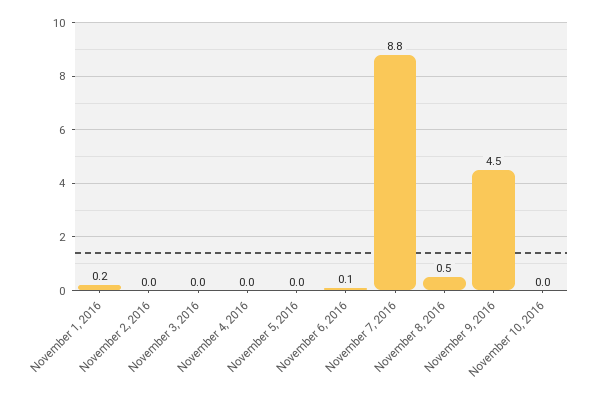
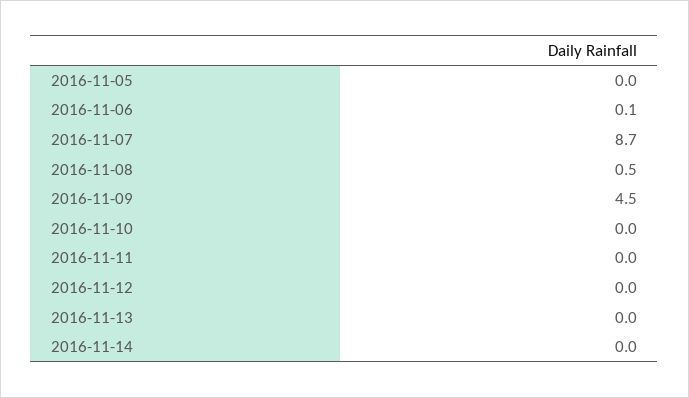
November 1, 2016: 0.2 -> none
November 2, 2016: 0 -> none
November 3, 2016: 0 -> none
November 4, 2016: 0 -> none
November 7, 2016: 8.8 -> 8.7
2016-11-11: none -> 0
2016-11-12: none -> 0
2016-11-13: none -> 0
2016-11-14: none -> 0

